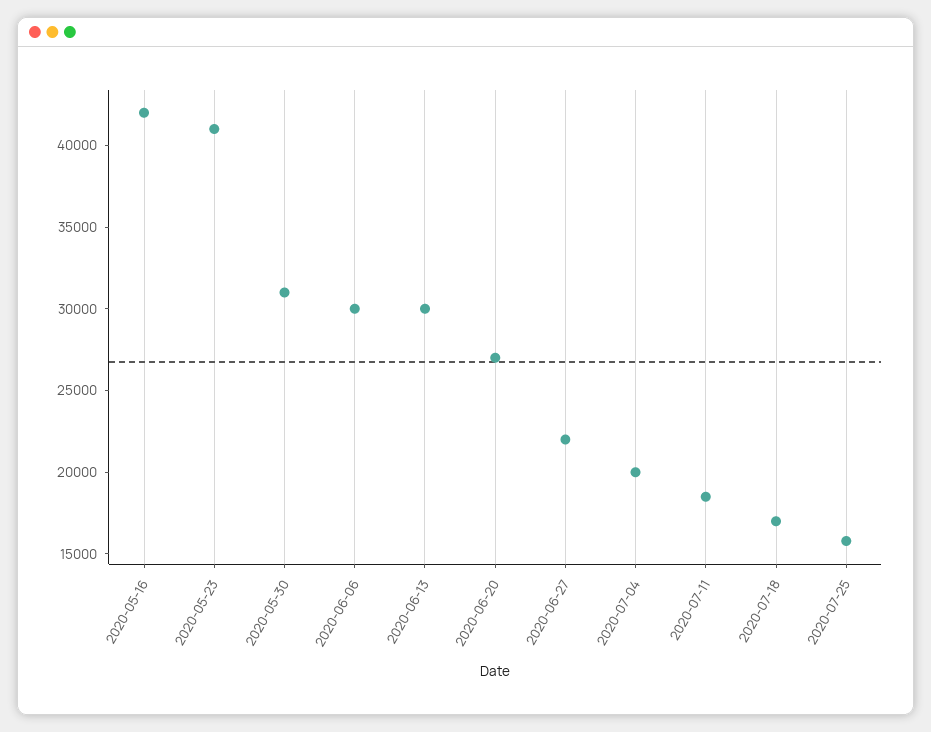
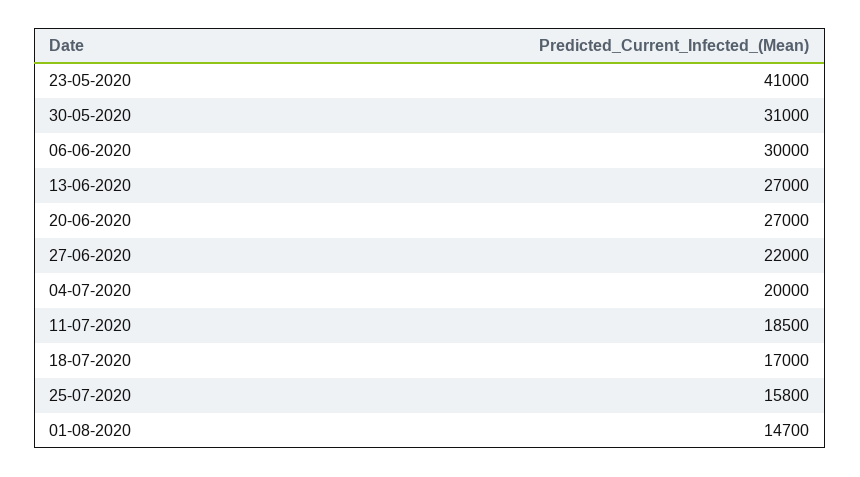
2020-05-16: 42000 -> none
2020-06-13: 30000 -> 27000
01-08-2020: none -> 14700

